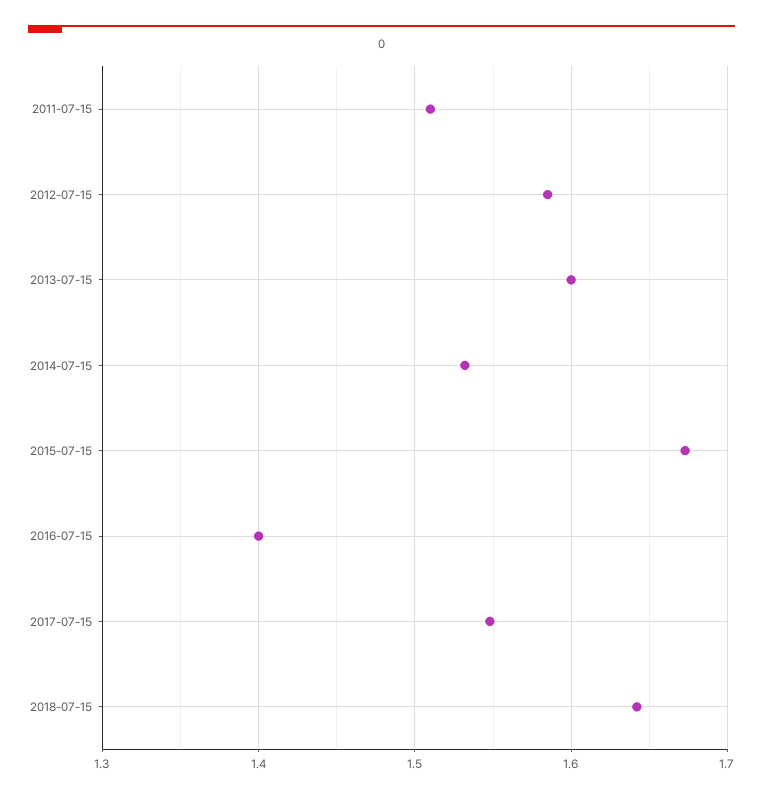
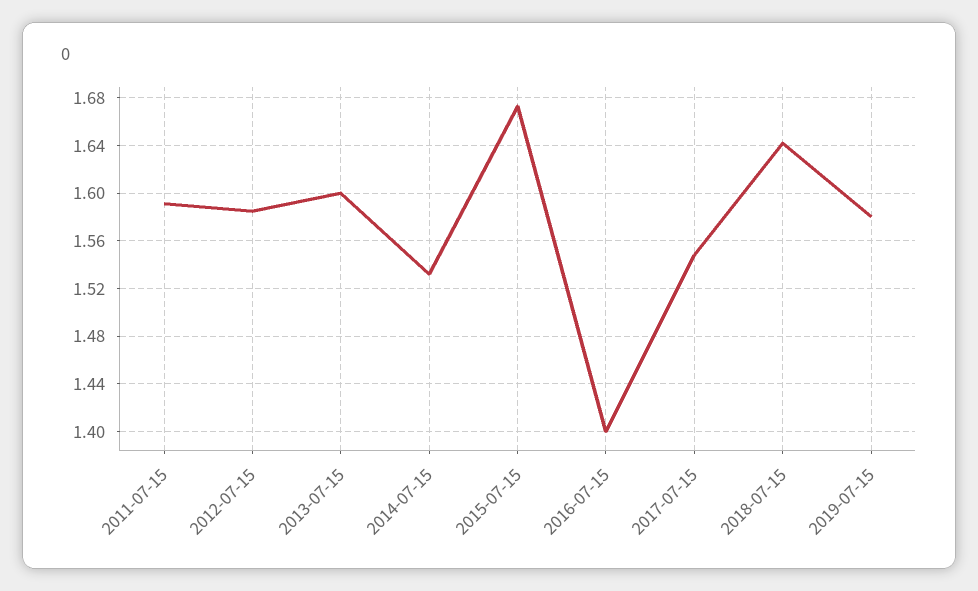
2011-07-15: 1.51 -> 1.59
2019-07-15: none -> 1.58

